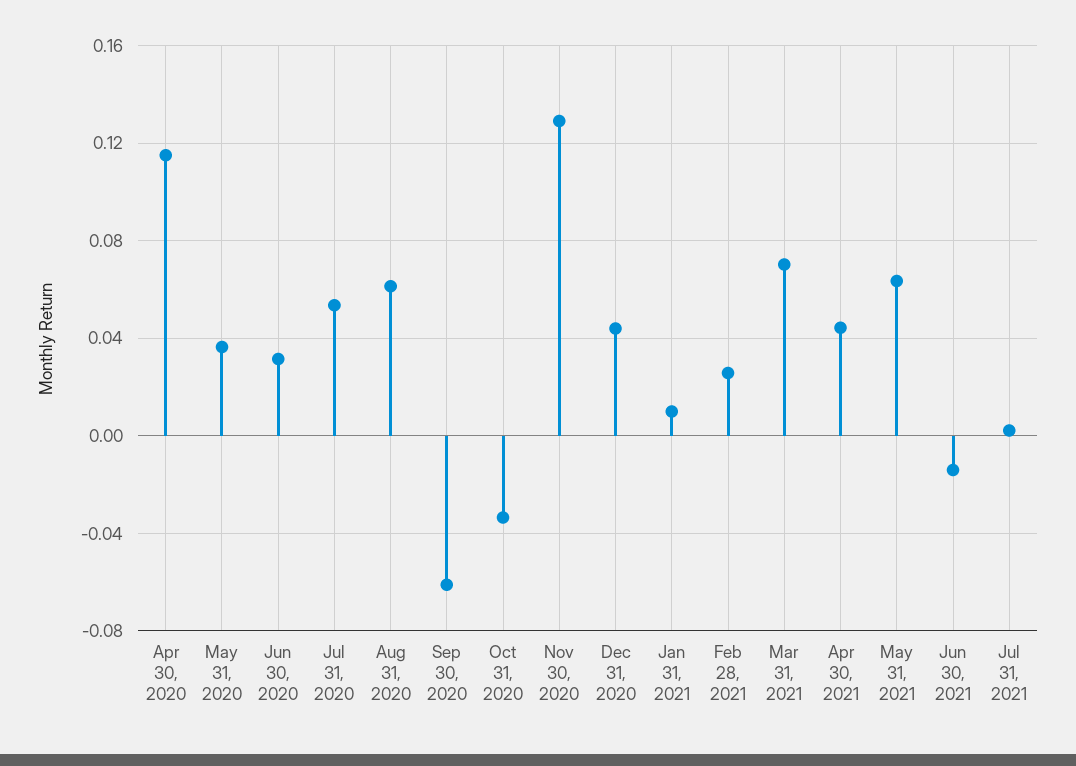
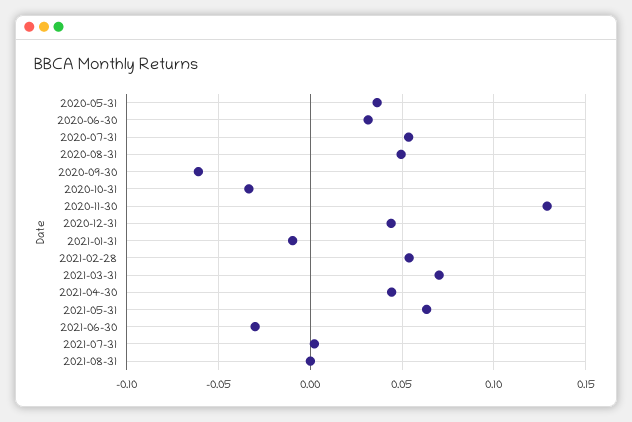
Apr 30, 2020: 0.115 -> none
Aug 31, 2020: 0.06 -> 0.05
Jan 31, 2021: 0.01 -> -0.01
Feb 28, 2021: 0.025 -> 0.055
Jun 30, 2021: -0.015 -> -0.03
2021-08-31: none -> 0

